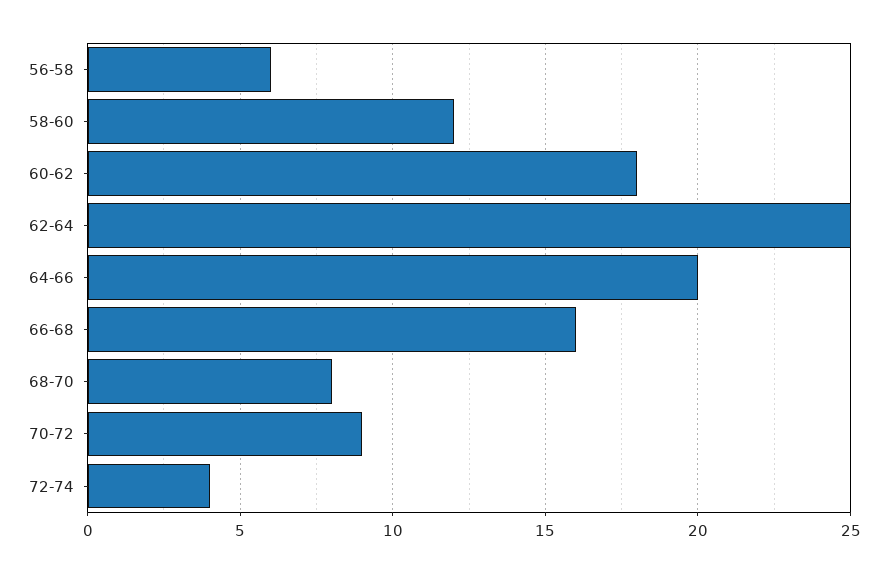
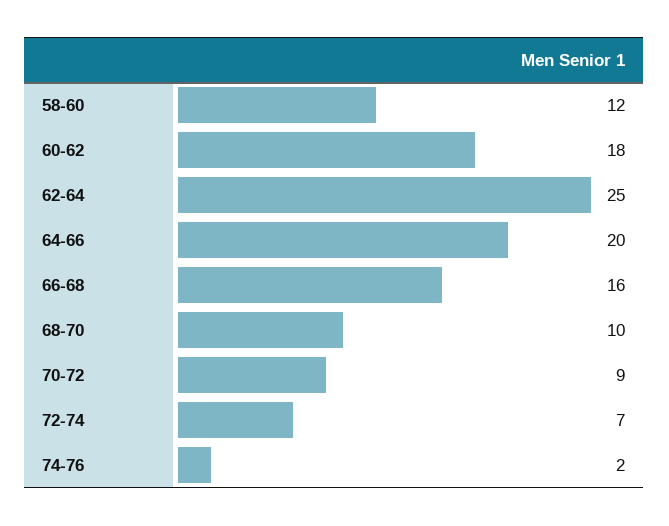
56-58: 6 -> none
68-70: 8 -> 10
72-74: 4 -> 7
74-76: none -> 2

